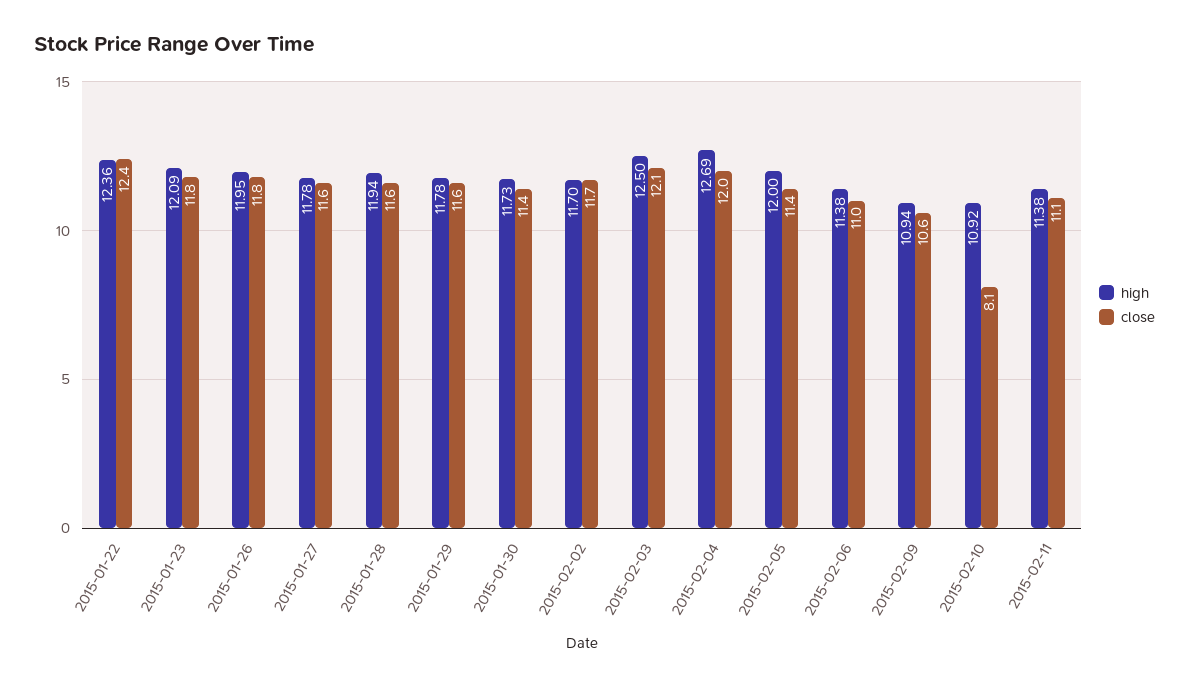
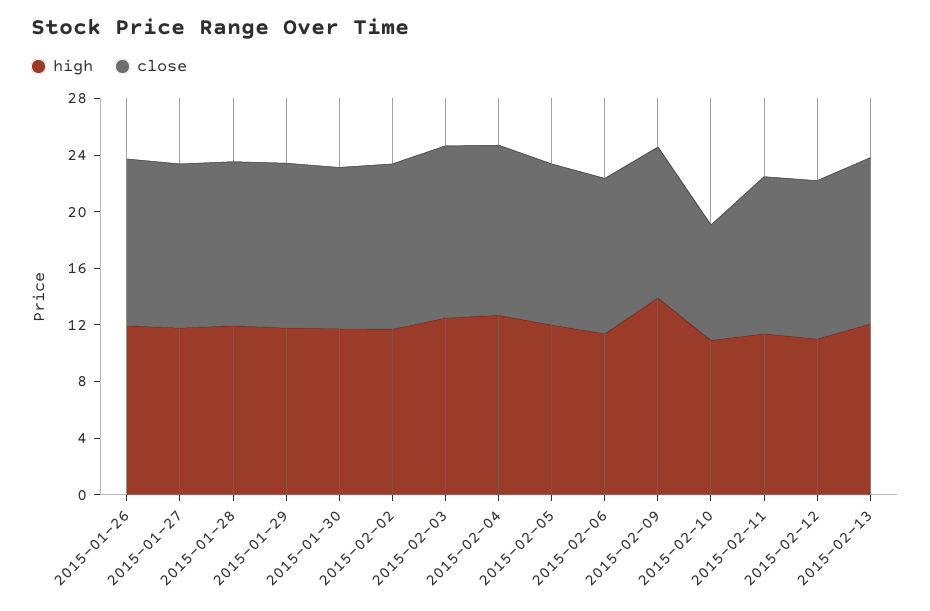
high, 2015-01-22: 12.36 -> none
close, 2015-01-22: 12.4 -> none
high, 2015-01-23: 12.09 -> none
close, 2015-01-23: 11.8 -> none
high, 2015-02-09: 10.94 -> 14
high, 2015-02-12: none -> 11
close, 2015-02-12: none -> 11
high, 2015-02-13: none -> 12
close, 2015-02-13: none -> 12

